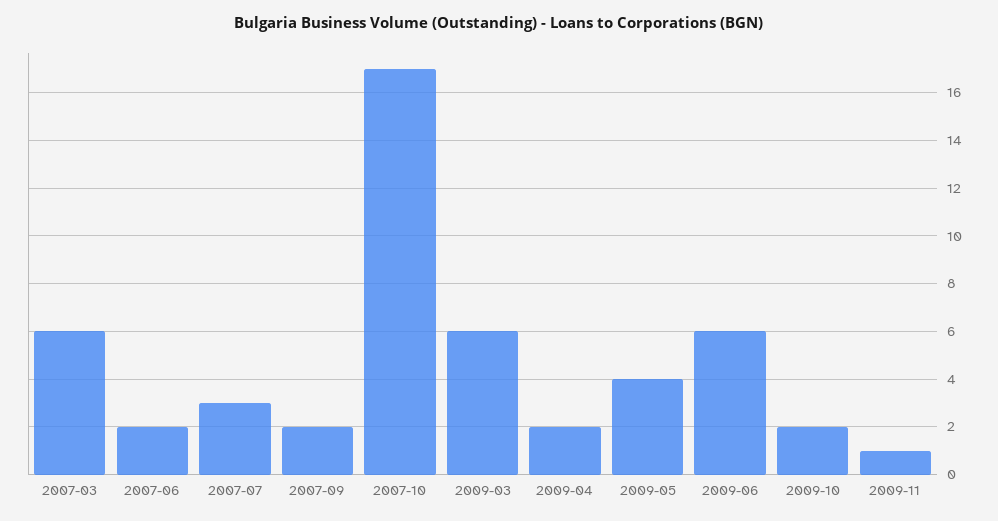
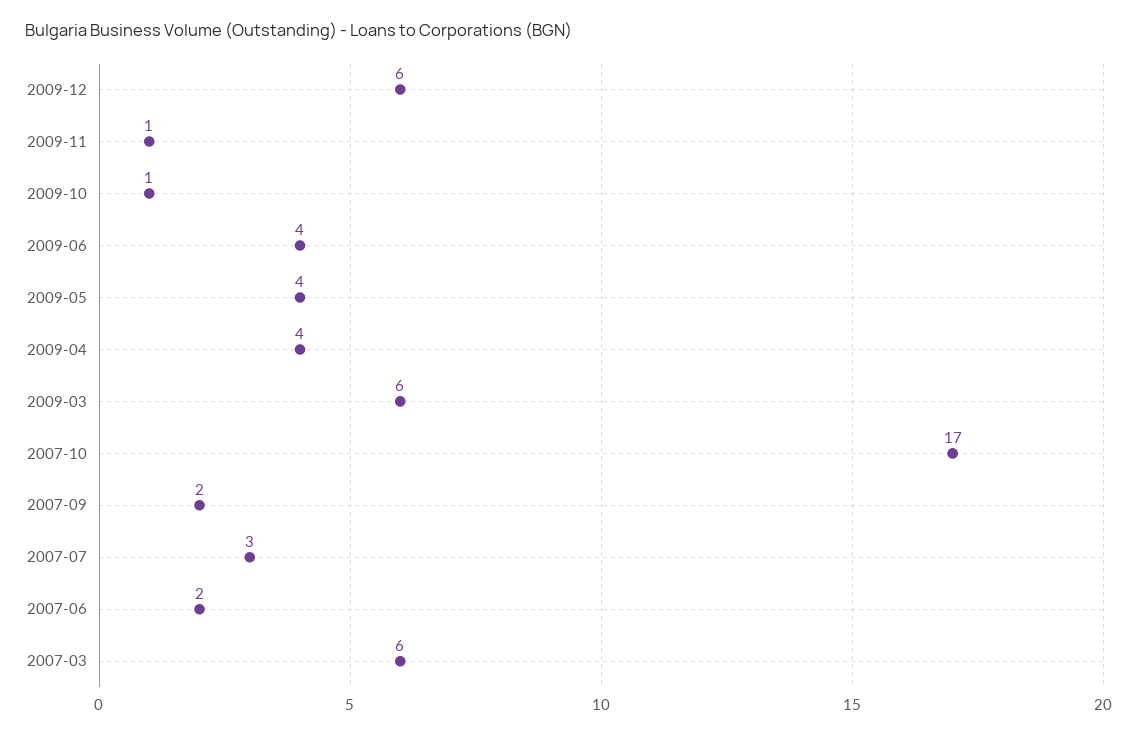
2009-04: 2 -> 4
2009-06: 6 -> 4
2009-10: 2 -> 1
2009-12: none -> 6

